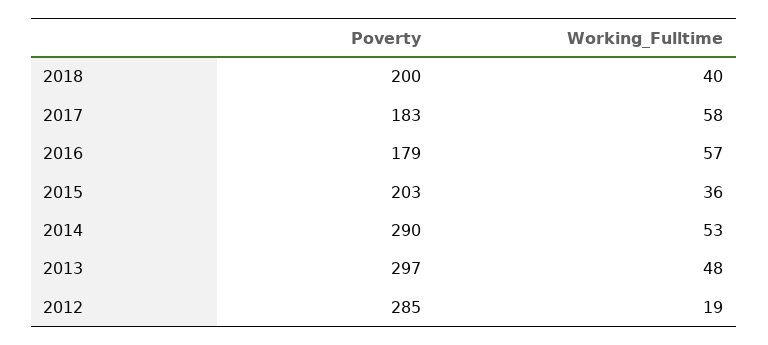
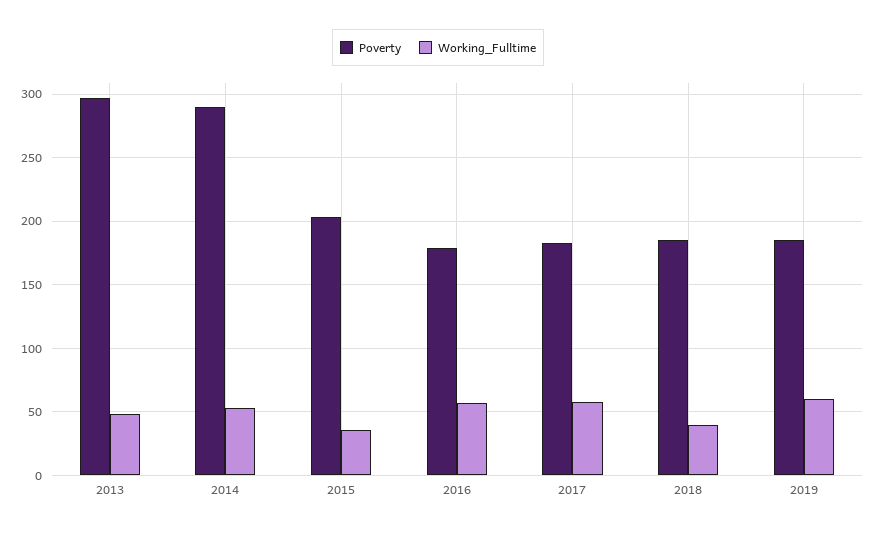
Poverty, 2018: 200 -> 185
Poverty, 2012: 285 -> none
Working_Fulltime, 2012: 19 -> none
Poverty, 2019: none -> 185
Working_Fulltime, 2019: none -> 60

